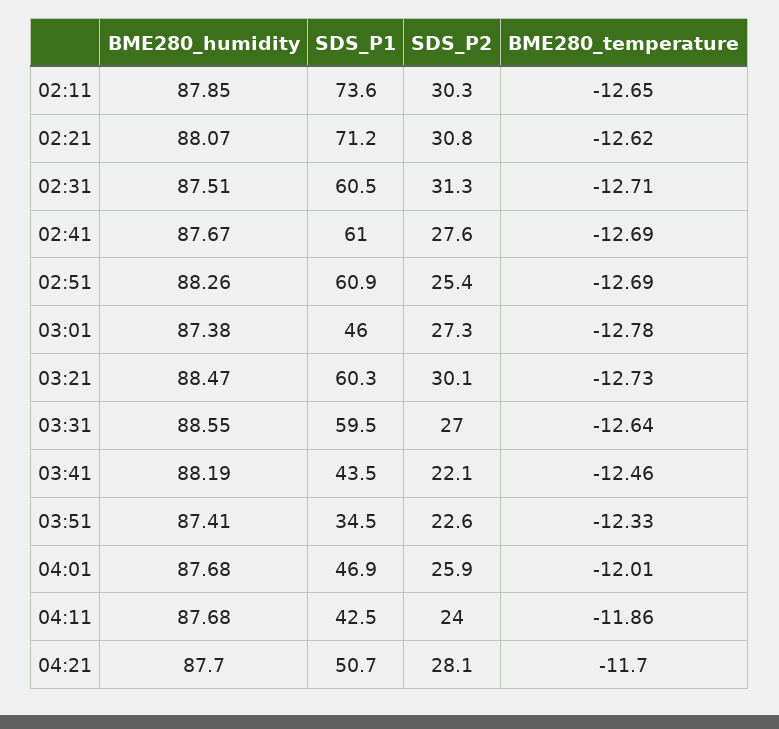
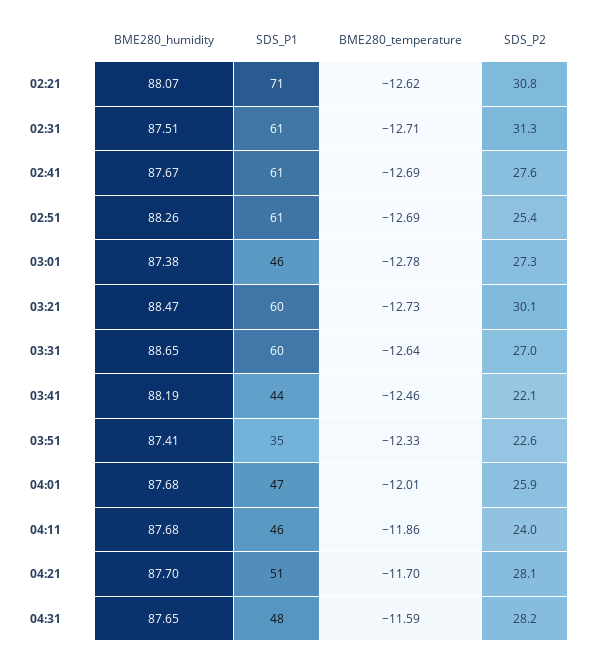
BME280_humidity, 02:11: 87.85 -> none
SDS_P1, 02:11: 73.6 -> none
SDS_P2, 02:11: 30.3 -> none
BME280_temperature, 02:11: -12.65 -> none
BME280_humidity, 03:31: 88.55 -> 88.65
SDS_P1, 04:11: 42.5 -> 46
BME280_humidity, 04:31: none -> 87.65
SDS_P1, 04:31: none -> 48
BME280_temperature, 04:31: none -> -11.59
SDS_P2, 04:31: none -> 28.2

